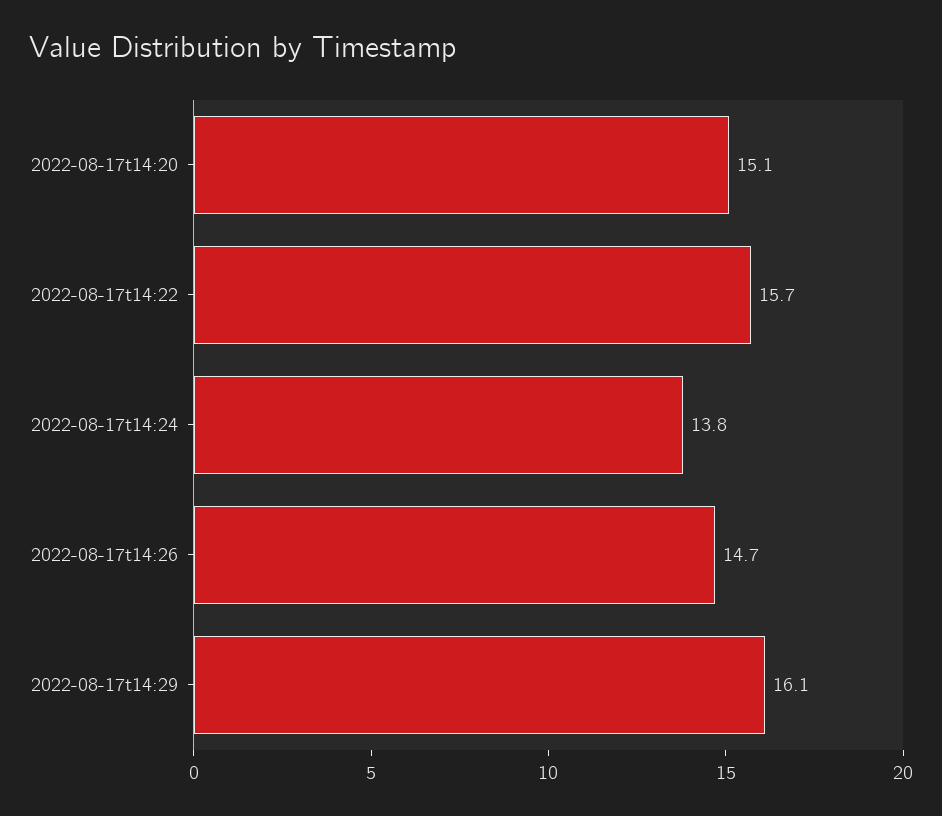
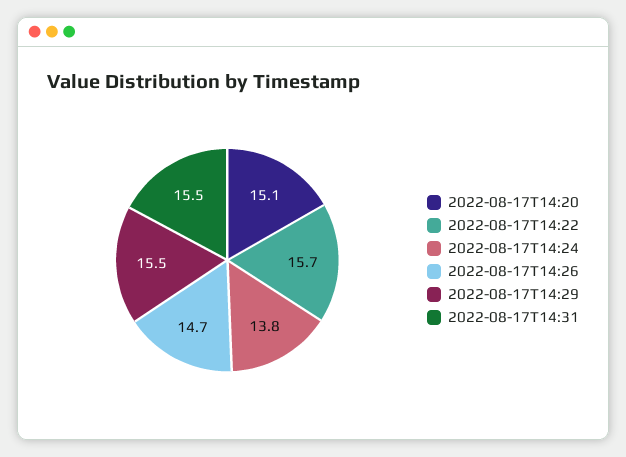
2022-08-17t14:29: 16.1 -> 15.5
2022-08-17T14:31: none -> 15.5

